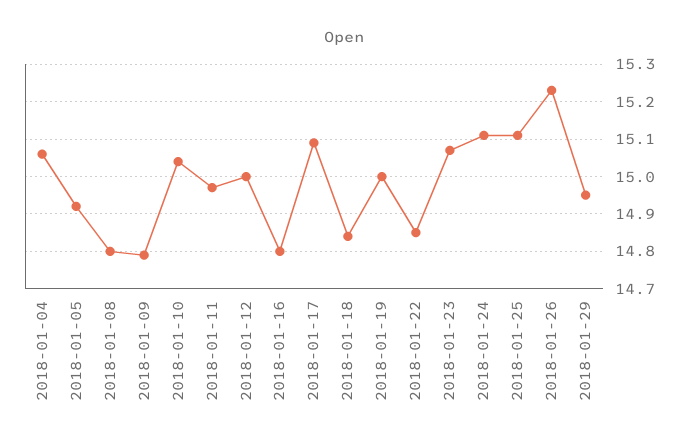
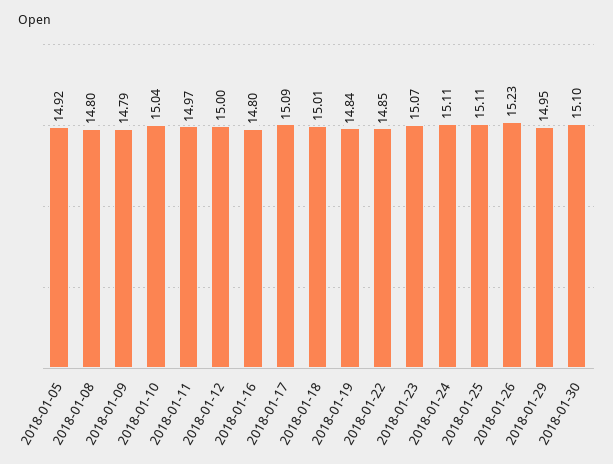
2018-01-04: 15.05 -> none
2018-01-18: 14.85 -> 15.01
2018-01-19: 15 -> 14.84
2018-01-30: none -> 15.1

